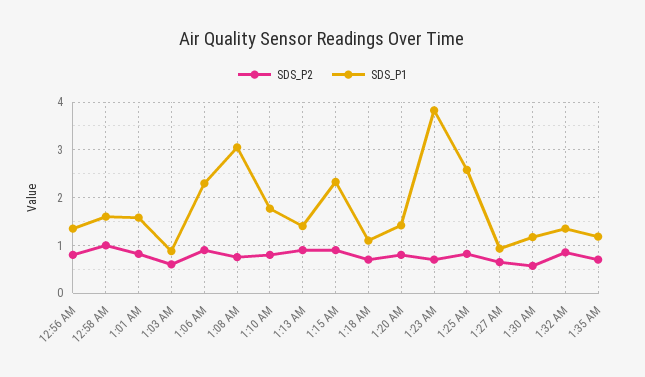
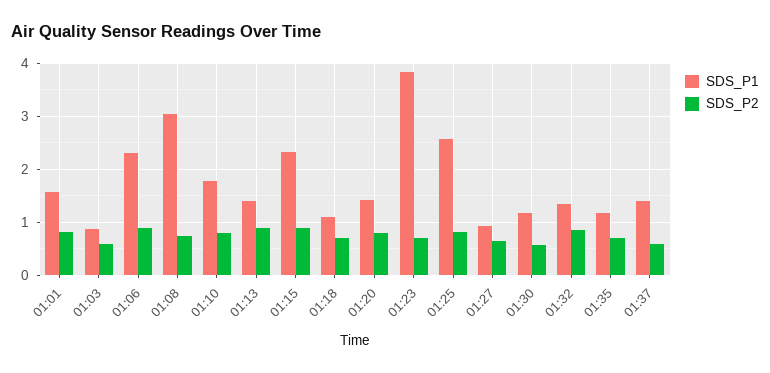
SDS_P2, 12:56 AM: 0.8 -> none
SDS_P1, 12:56 AM: 1.4 -> none
SDS_P2, 12:58 AM: 1 -> none
SDS_P1, 12:58 AM: 1.6 -> none
SDS_P1, 01:37: none -> 1.4
SDS_P2, 01:37: none -> 0.6

